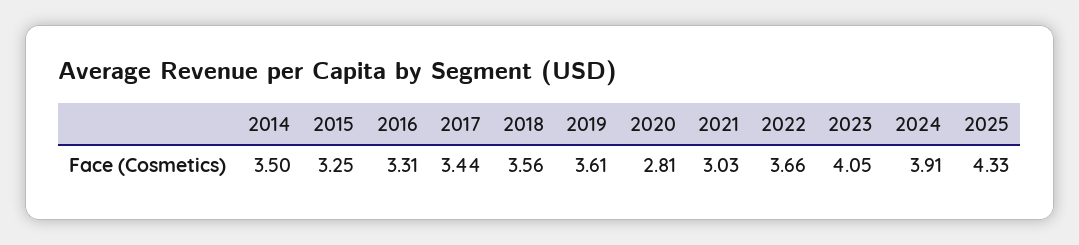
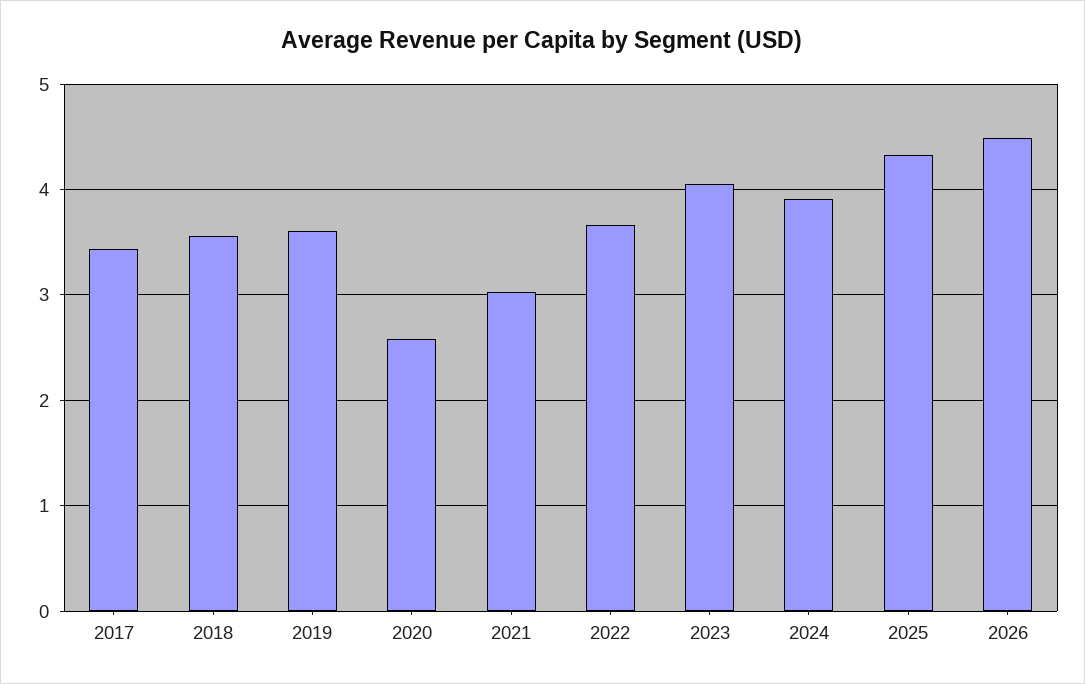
2014: 3.5 -> none
2015: 3.25 -> none
2016: 3.31 -> none
2020: 2.81 -> 2.6
2026: none -> 4.5

